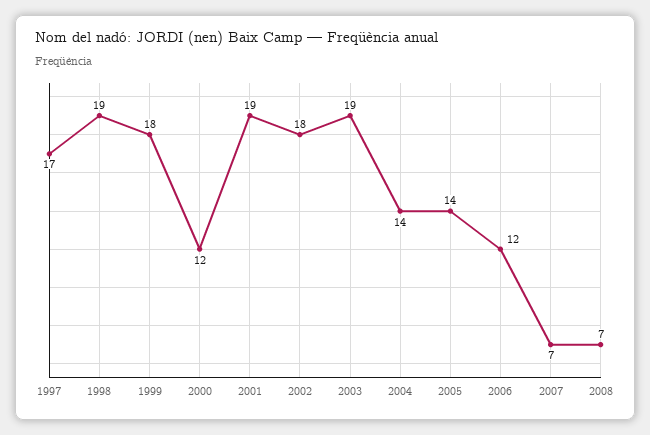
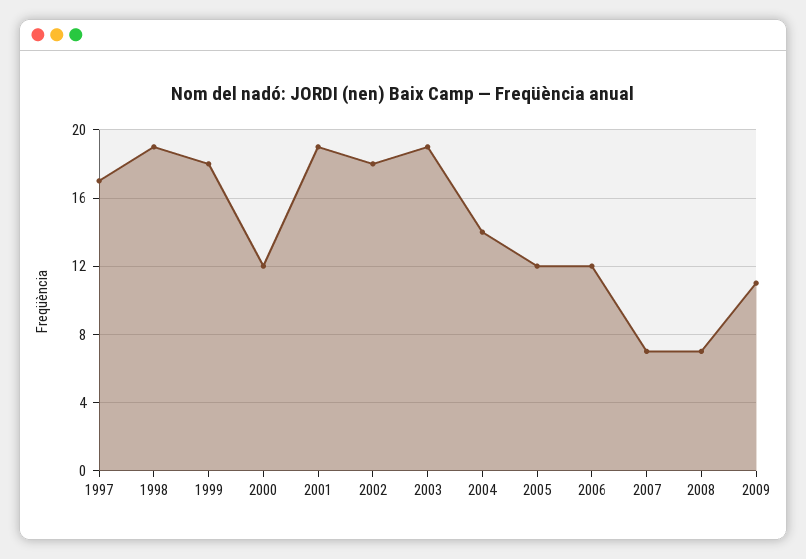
2005: 14 -> 12
2009: none -> 11

